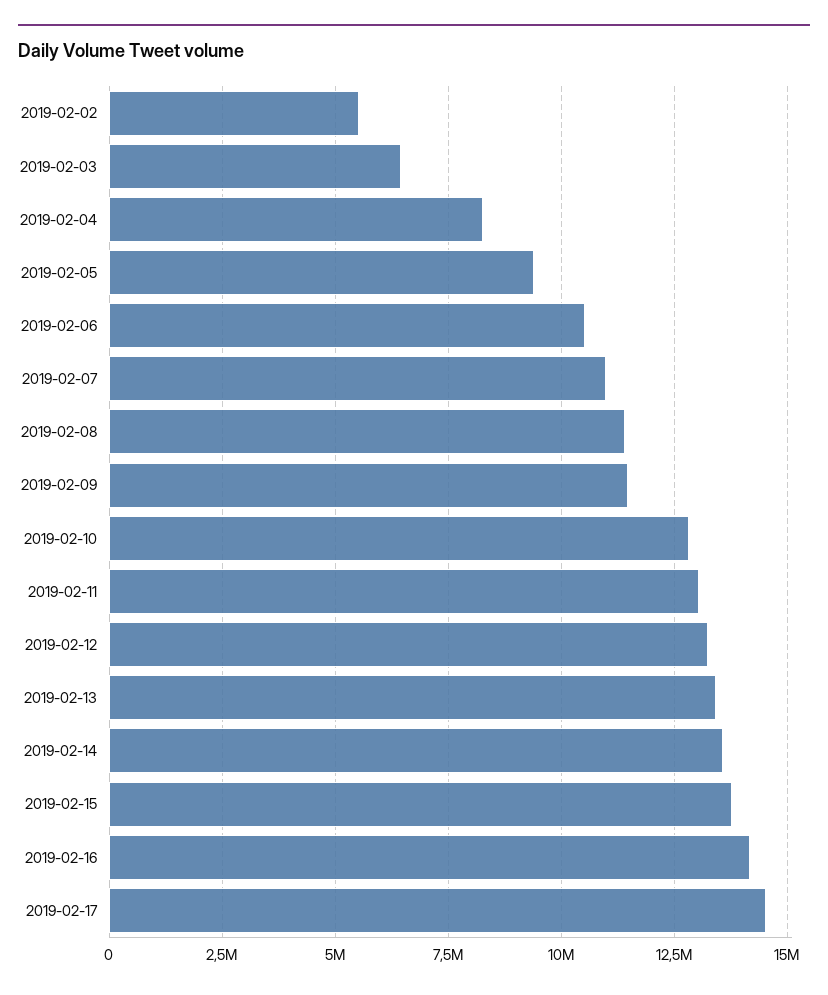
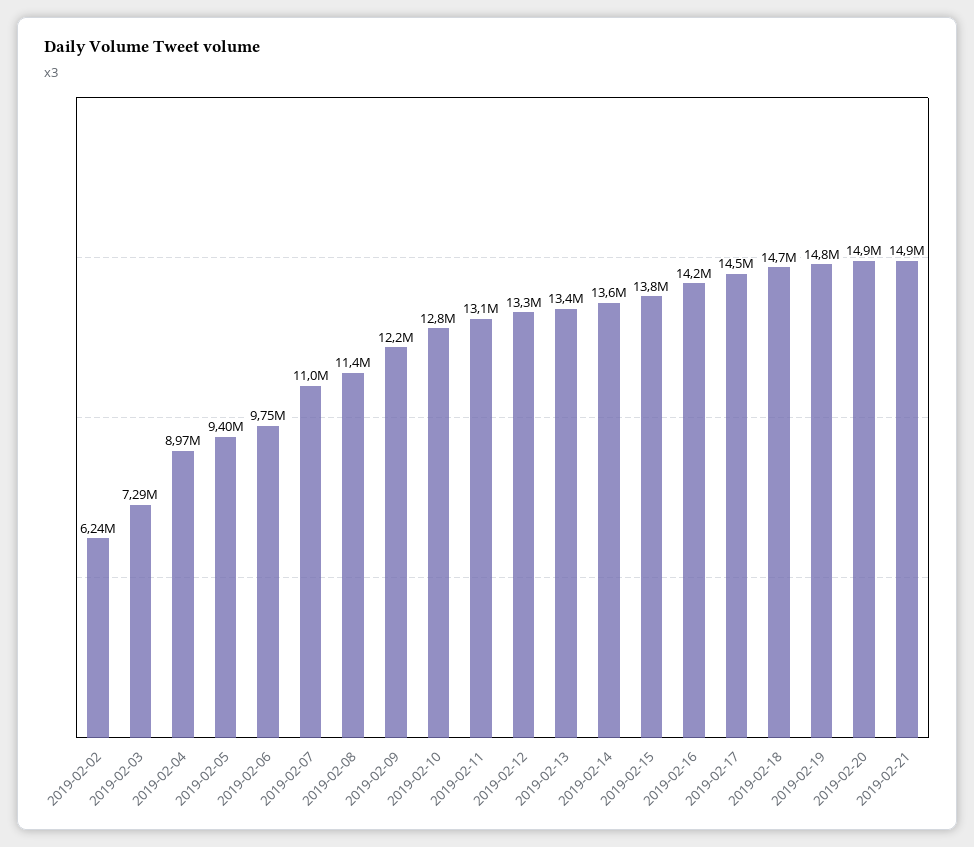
2019-02-02: 5500000 -> 6240000
2019-02-03: 6500000 -> 7290000
2019-02-04: 8250000 -> 8970000
2019-02-06: 10500000 -> 9750000
2019-02-09: 11500000 -> 12200000
2019-02-18: none -> 14700000
2019-02-19: none -> 14800000
2019-02-20: none -> 14900000
2019-02-21: none -> 14900000

